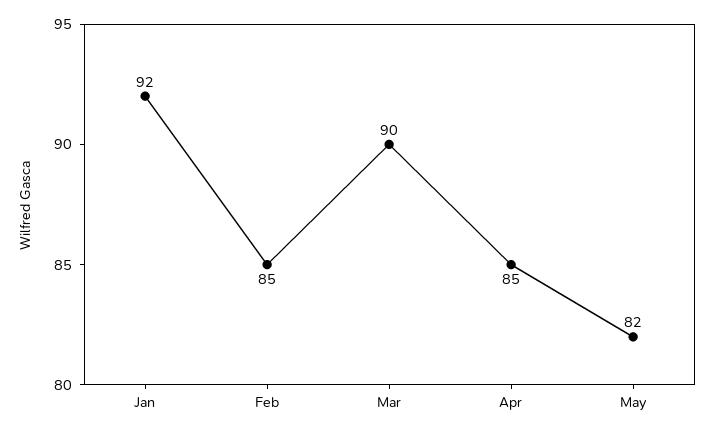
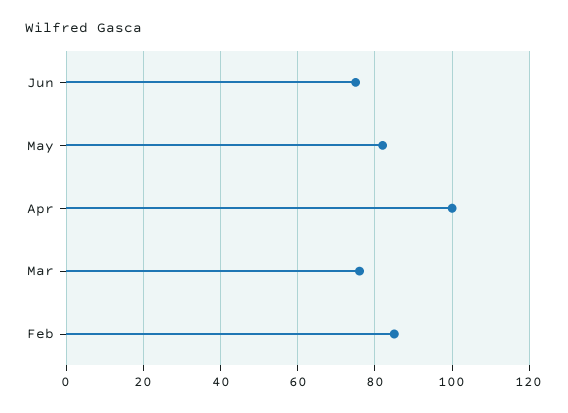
Jan: 92 -> none
Mar: 90 -> 75
Apr: 85 -> 100
Jun: none -> 75

